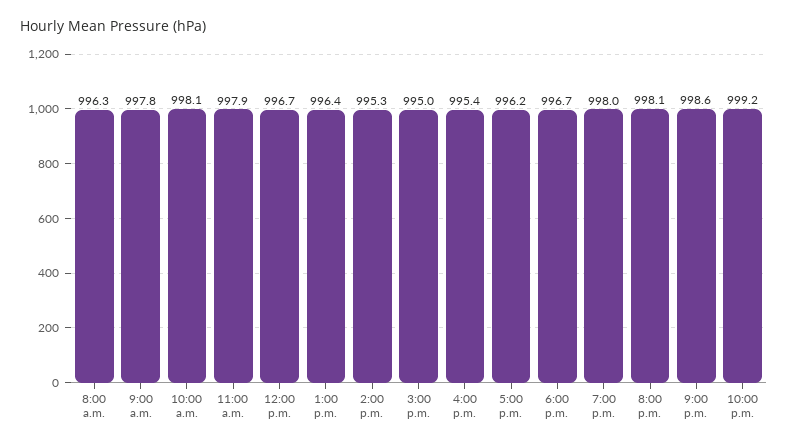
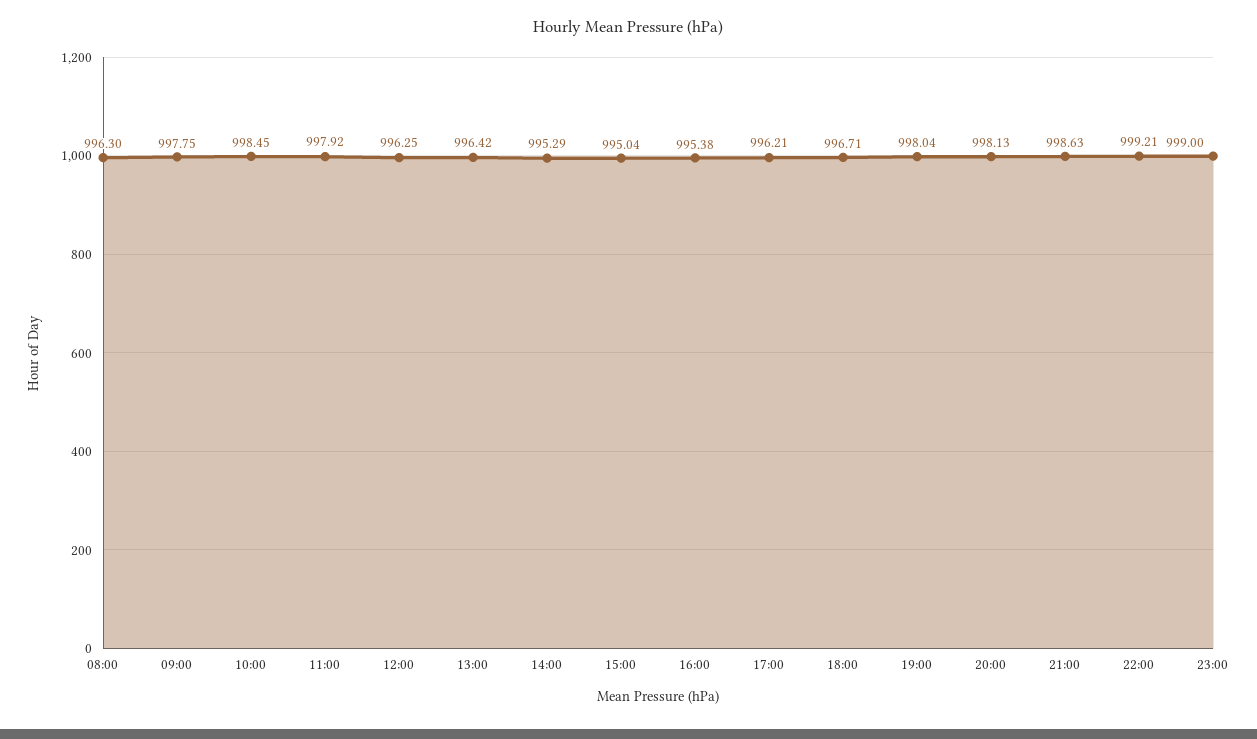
10:00 a.m.: 998.1 -> 998.45
12:00 p.m.: 996.7 -> 996.25
23:00: none -> 999

